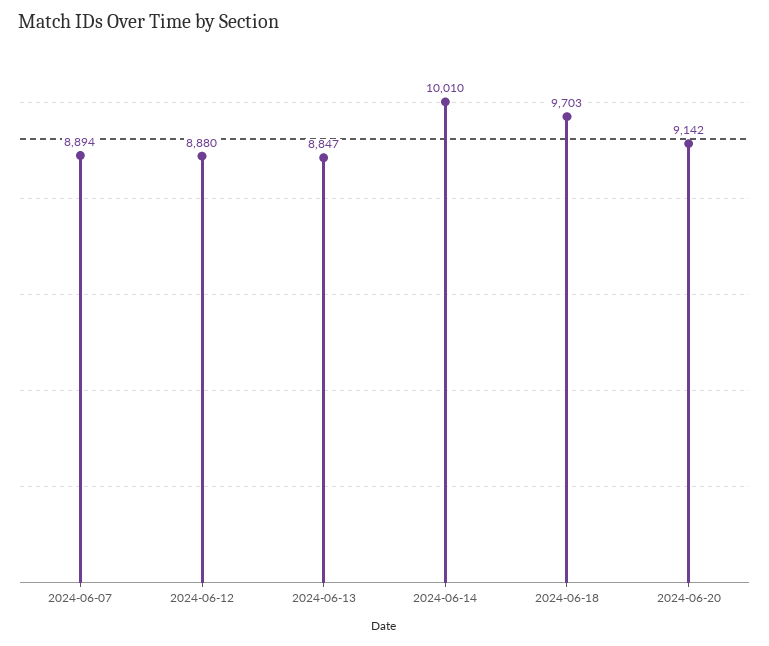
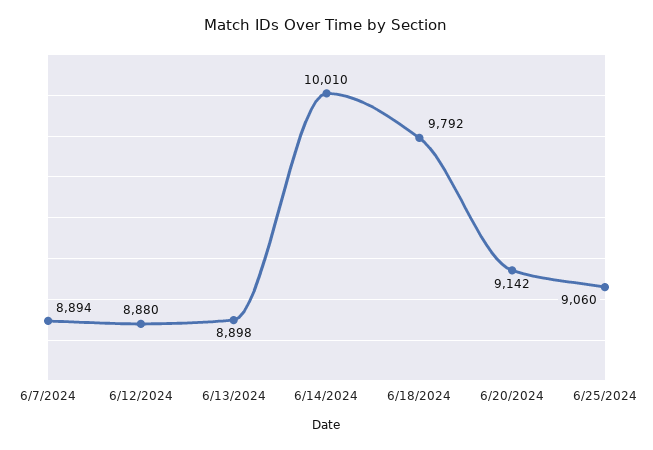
2024-06-13: 8847 -> 8898
2024-06-18: 9703 -> 9792
6/25/2024: none -> 9060

